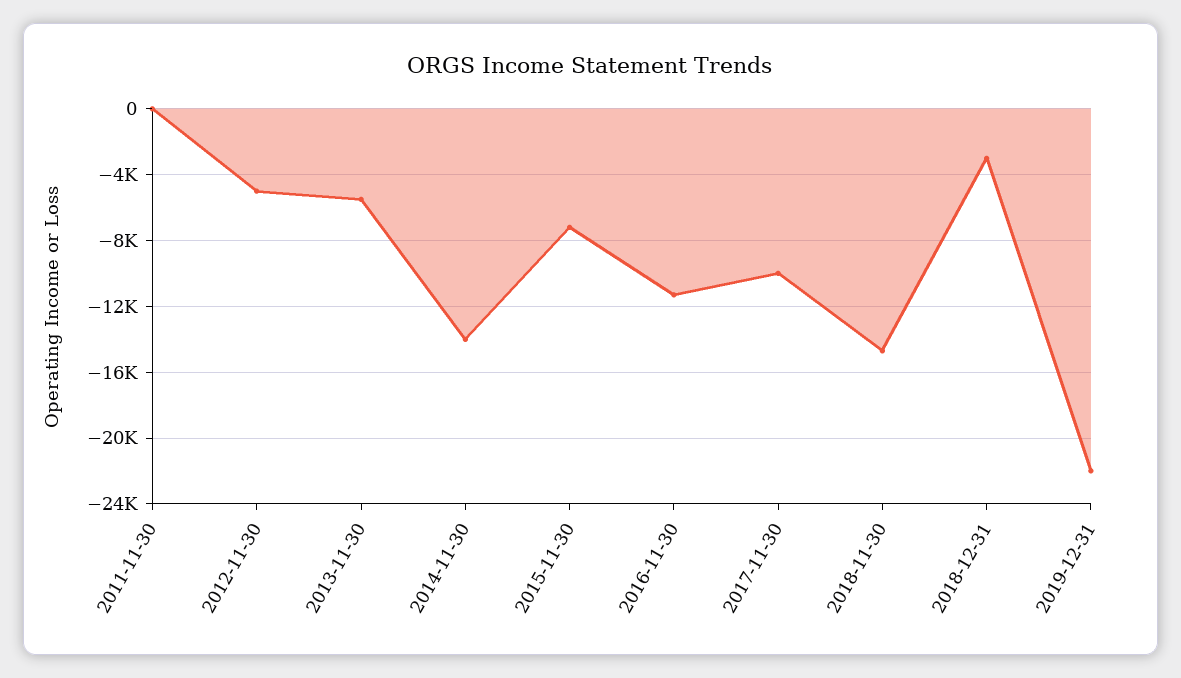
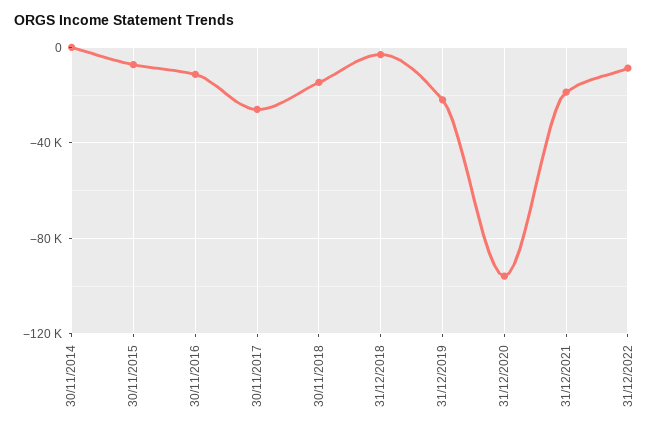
2011-11-30: 0 -> none
2012-11-30: -5000 -> none
2013-11-30: -5500 -> none
2014-11-30: -14000 -> 0
2017-11-30: -10000 -> -25000
31/12/2020: none -> -95000
31/12/2021: none -> -20000
31/12/2022: none -> -10000

